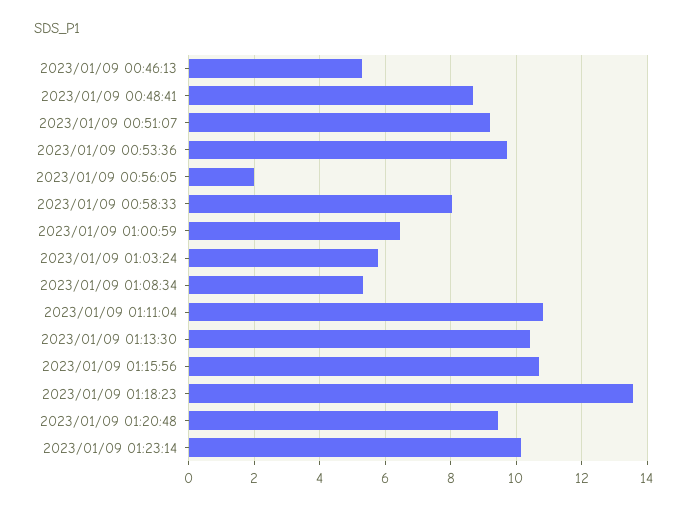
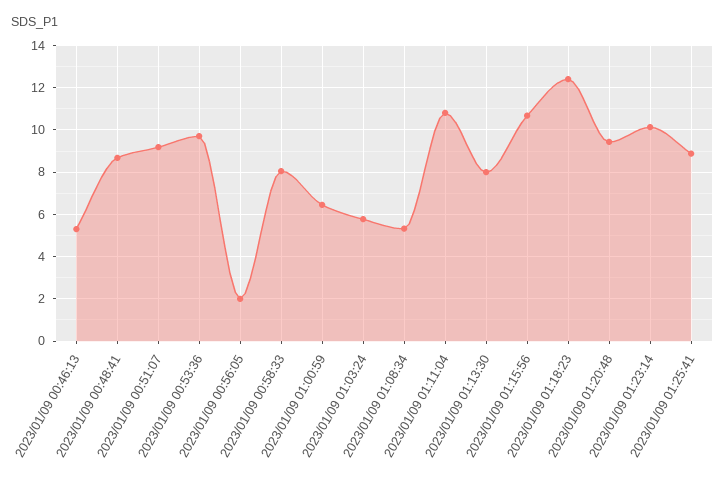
2023/01/09 01:13:30: 10.4 -> 8
2023/01/09 01:18:23: 13.6 -> 12.5
2023/01/09 01:25:41: none -> 9

